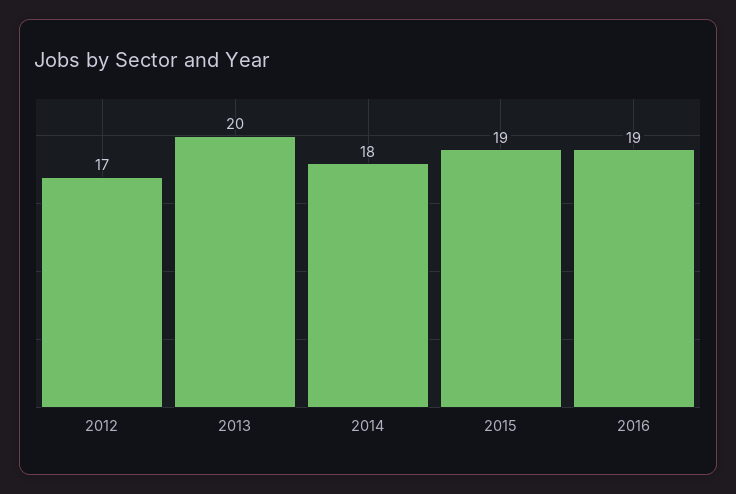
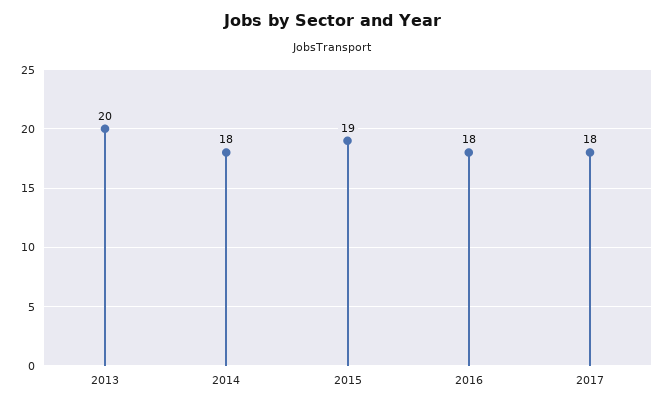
2012: 17 -> none
2016: 19 -> 18
2017: none -> 18

